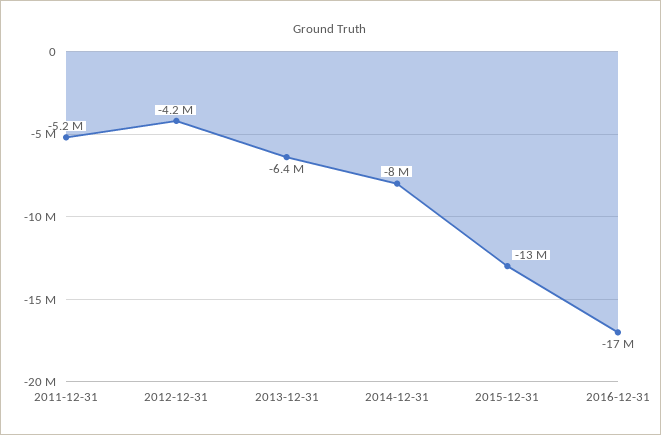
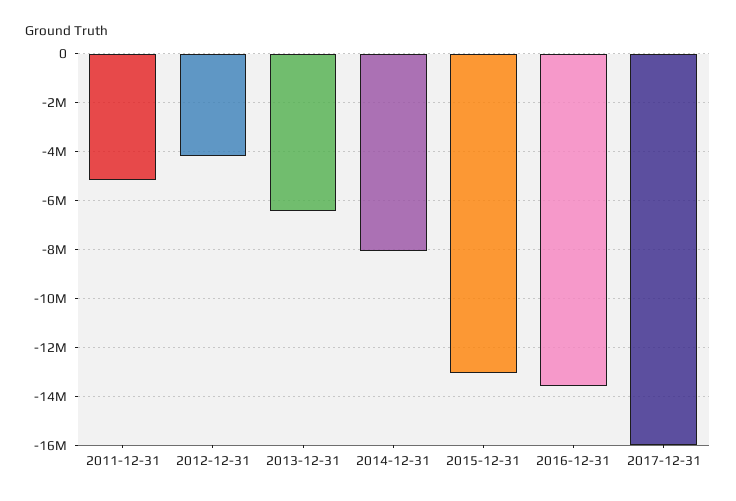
2016-12-31: -17000000 -> -13500000
2017-12-31: none -> -16000000

